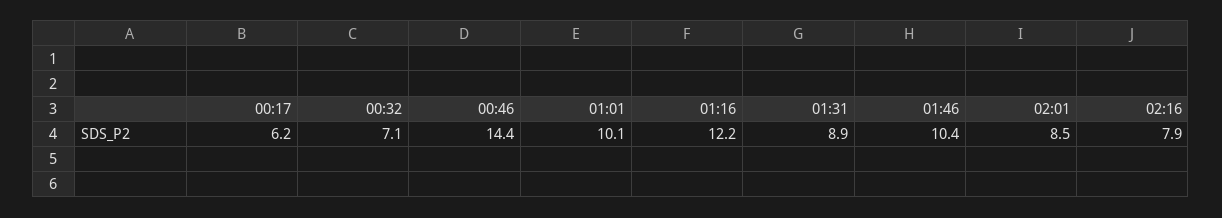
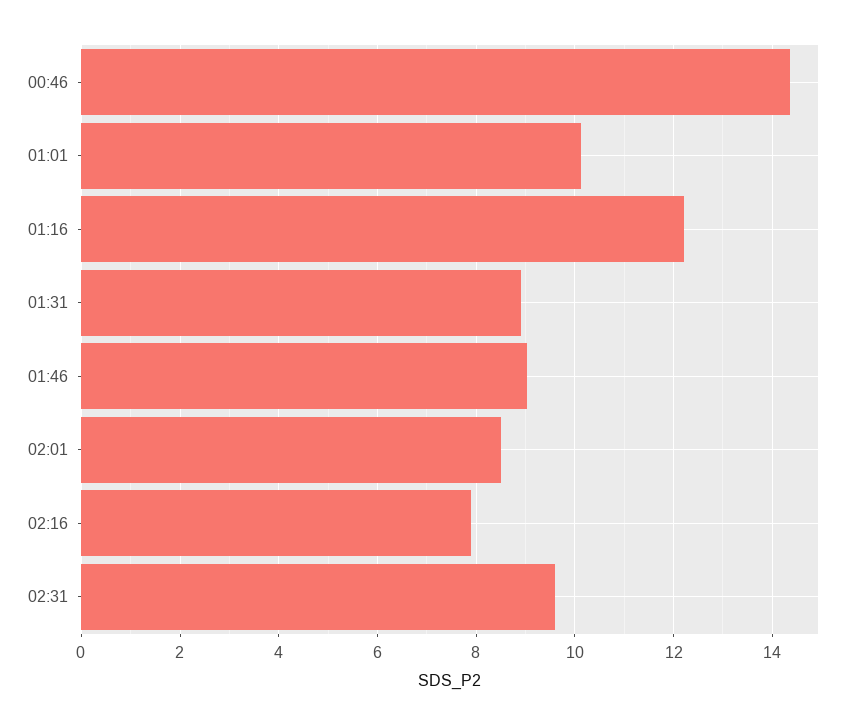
00:17: 6.2 -> none
00:32: 7.1 -> none
01:46: 10.4 -> 9
02:31: none -> 9.6

